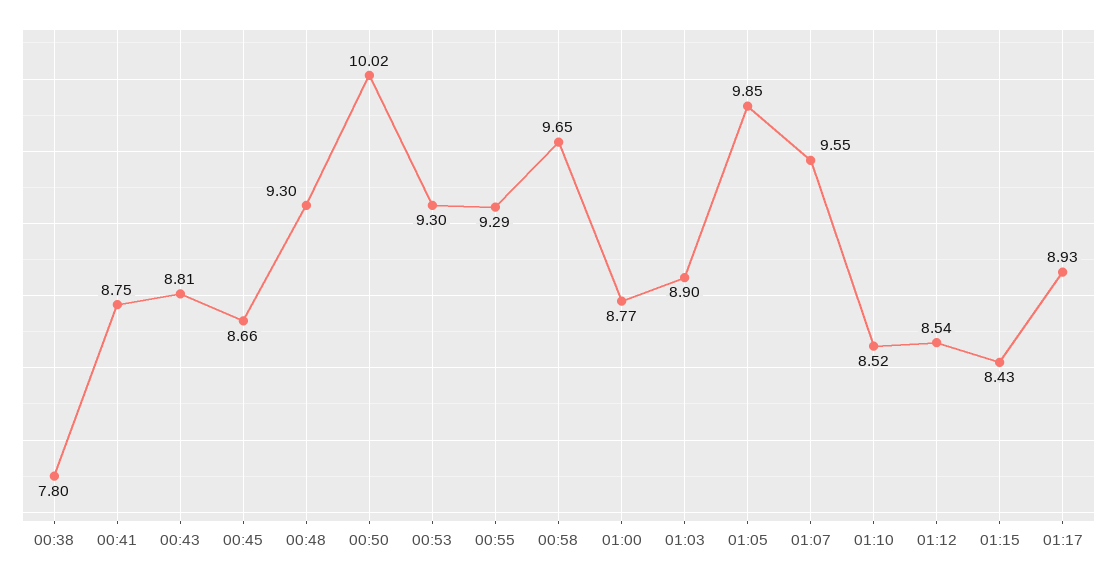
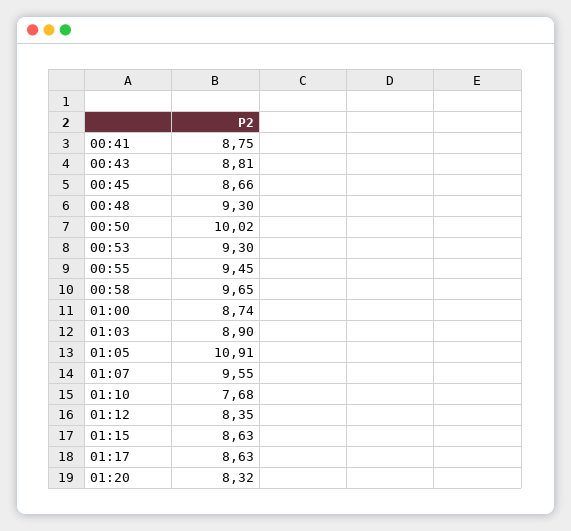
00:38: 7.8 -> none
00:55: 9.29 -> 9.45
01:00: 8.77 -> 8.74
01:05: 9.85 -> 10.91
01:10: 8.52 -> 7.68
01:12: 8.54 -> 8.35
01:15: 8.43 -> 8.63
01:17: 8.93 -> 8.63
01:20: none -> 8.32

